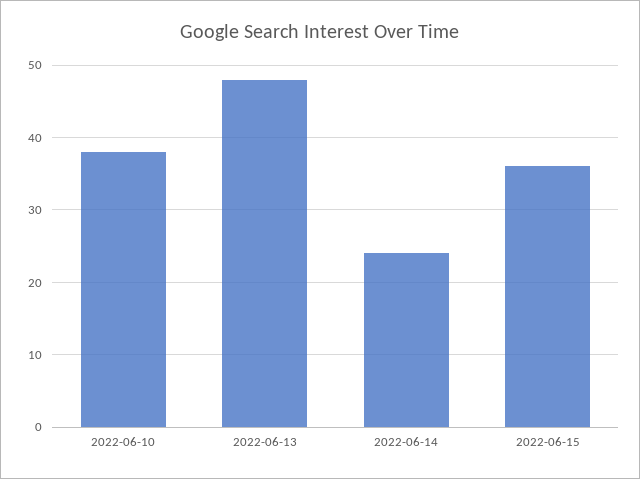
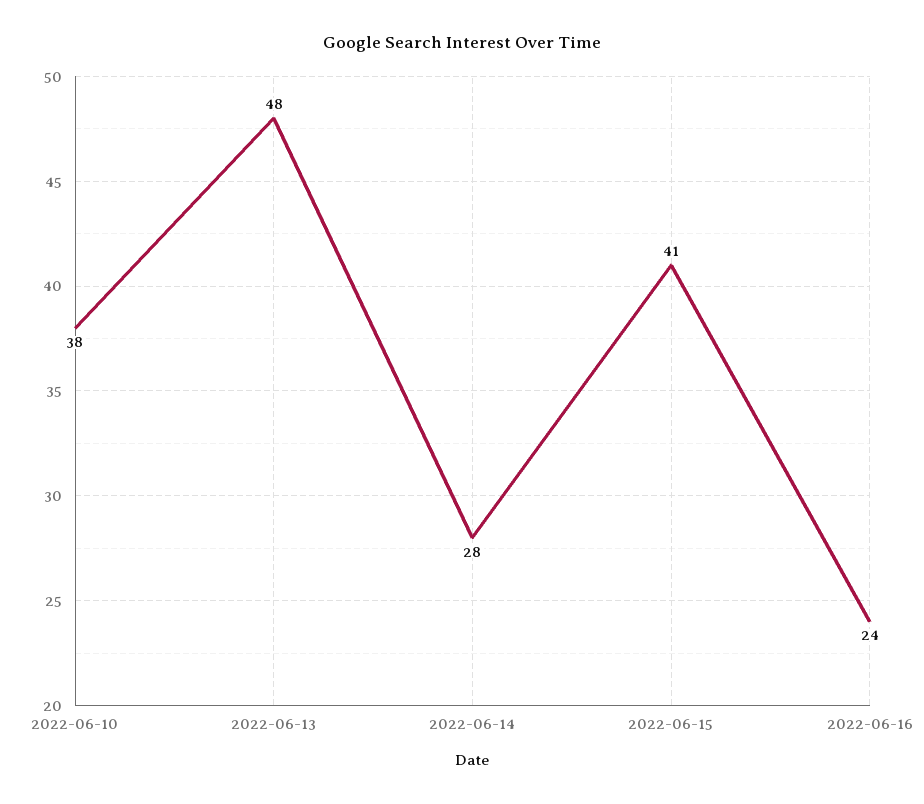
2022-06-14: 24 -> 28
2022-06-15: 36 -> 41
2022-06-16: none -> 24

